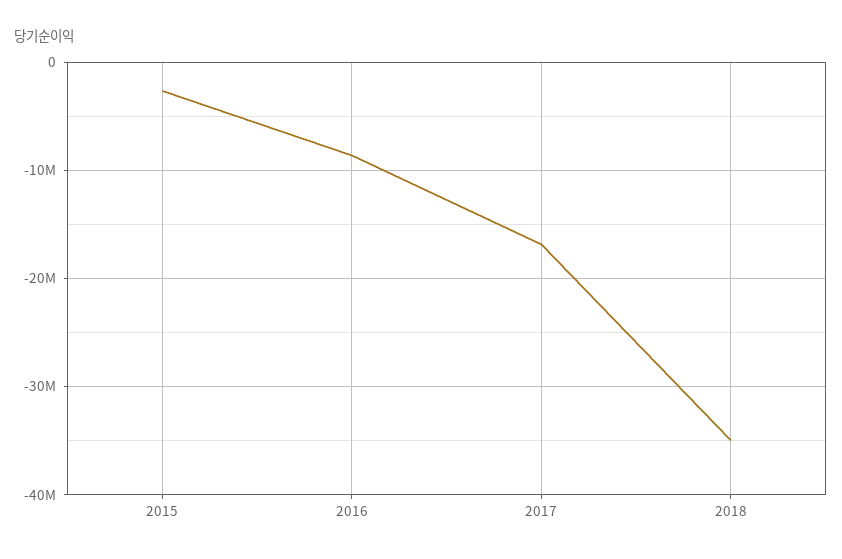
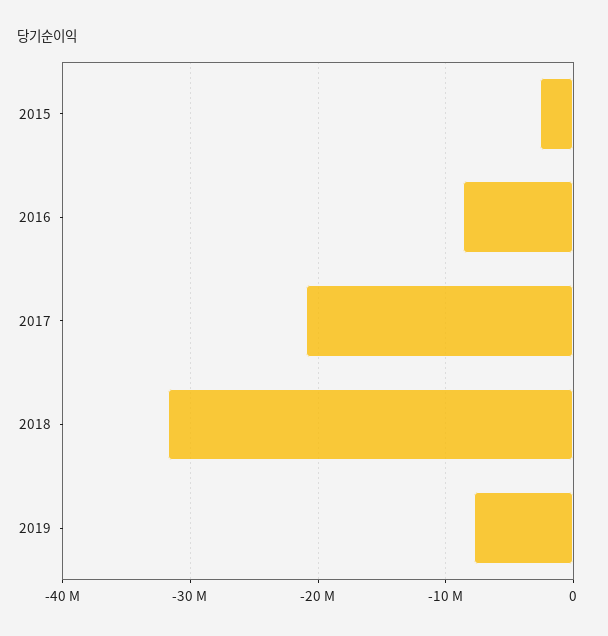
2017: -17000000 -> -21000000
2018: -35000000 -> -32000000
2019: none -> -8000000

